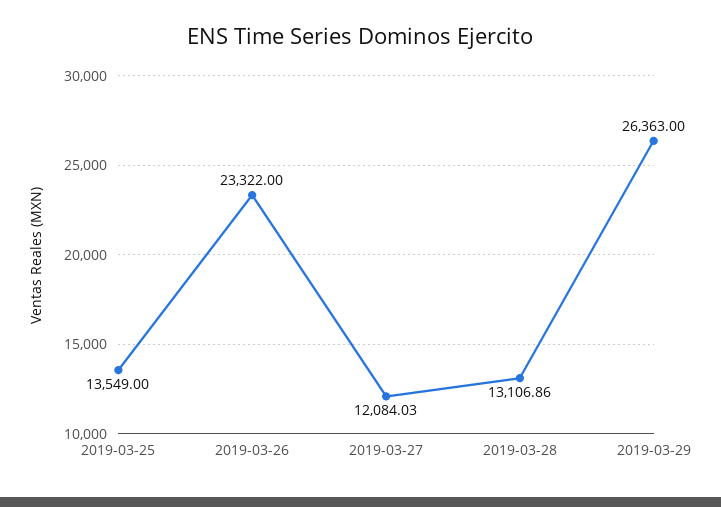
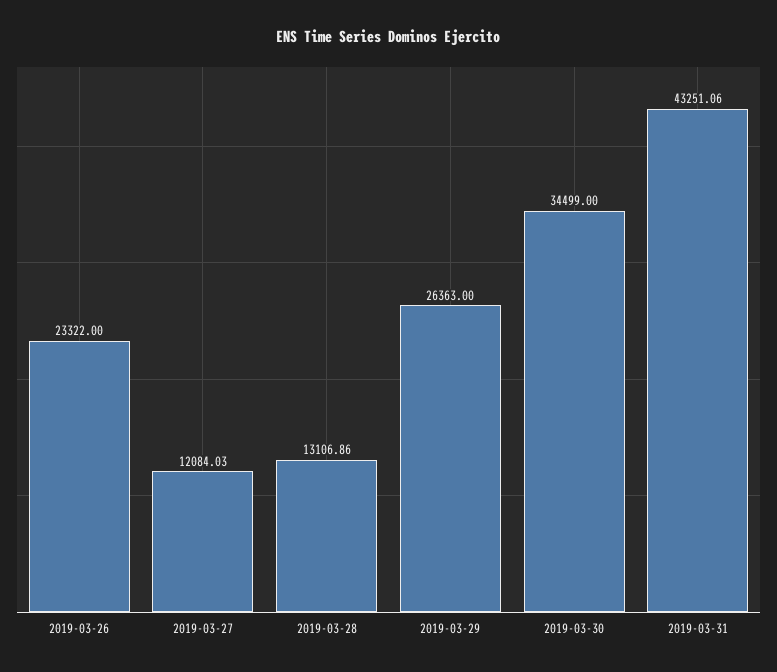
2019-03-25: 13549 -> none
2019-03-30: none -> 34499
2019-03-31: none -> 43251.06

